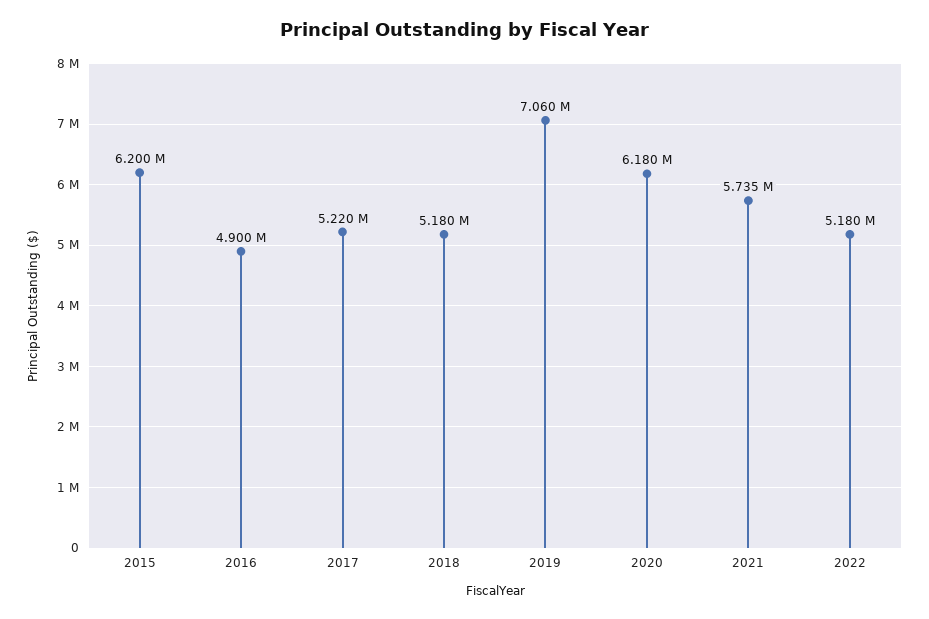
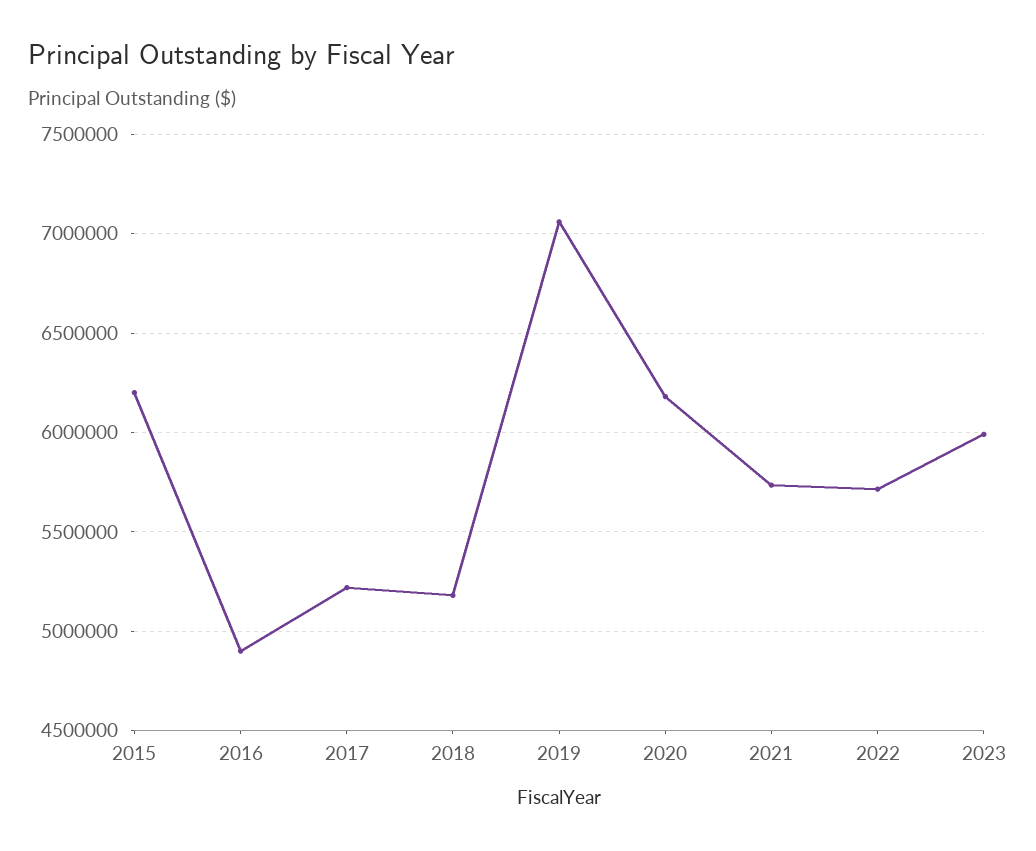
2022: 5180000 -> 5700000
2023: none -> 6000000

